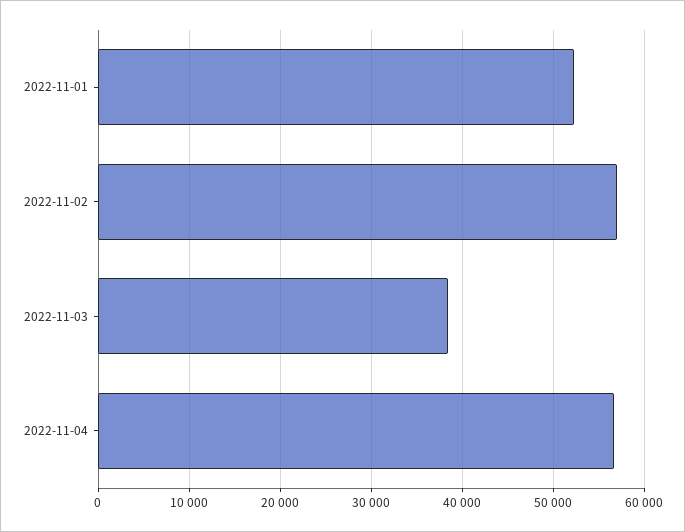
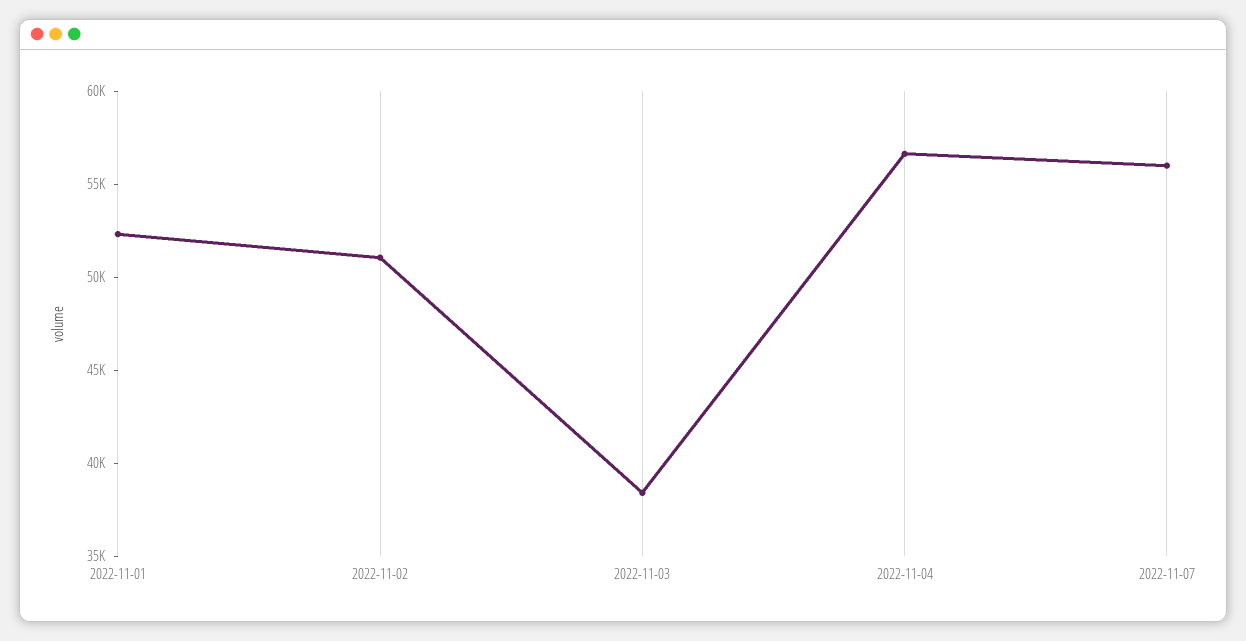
2022-11-02: 57000 -> 51000
2022-11-07: none -> 56000

